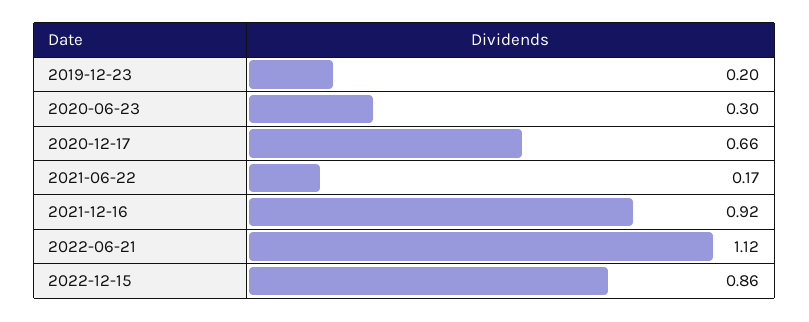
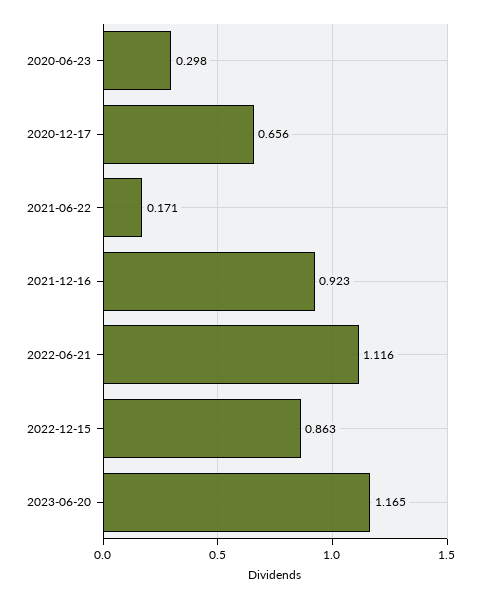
2019-12-23: 0.2 -> none
2023-06-20: none -> 1.165

